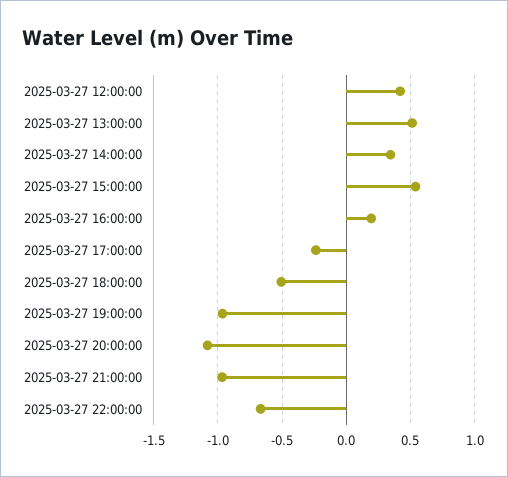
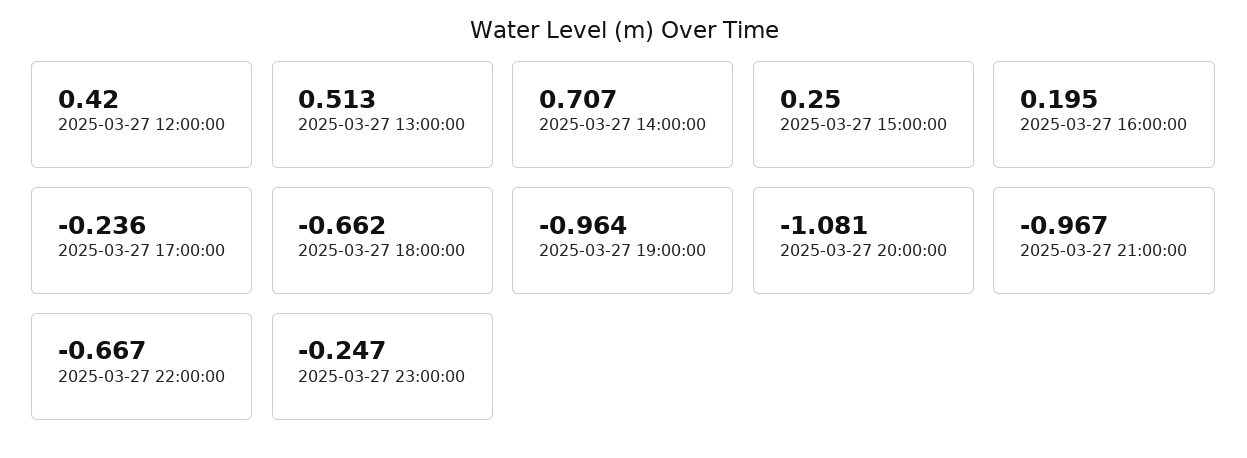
2025-03-27 14:00:00: 0.35 -> 0.707
2025-03-27 15:00:00: 0.55 -> 0.25
2025-03-27 18:00:00: -0.5 -> -0.662
2025-03-27 23:00:00: none -> -0.247

